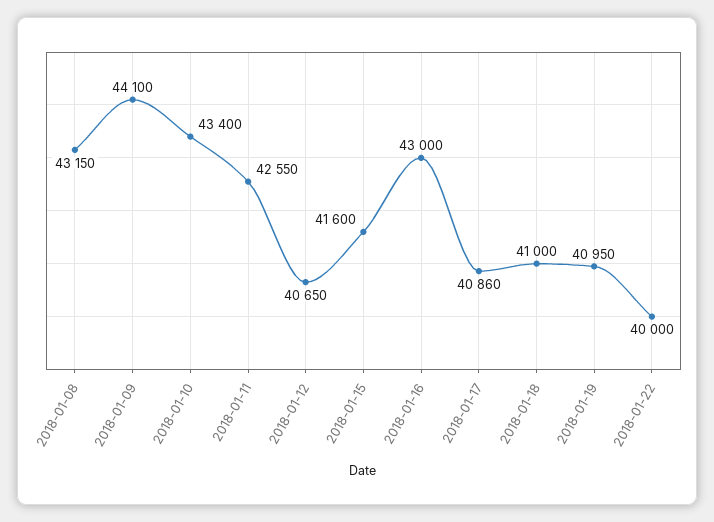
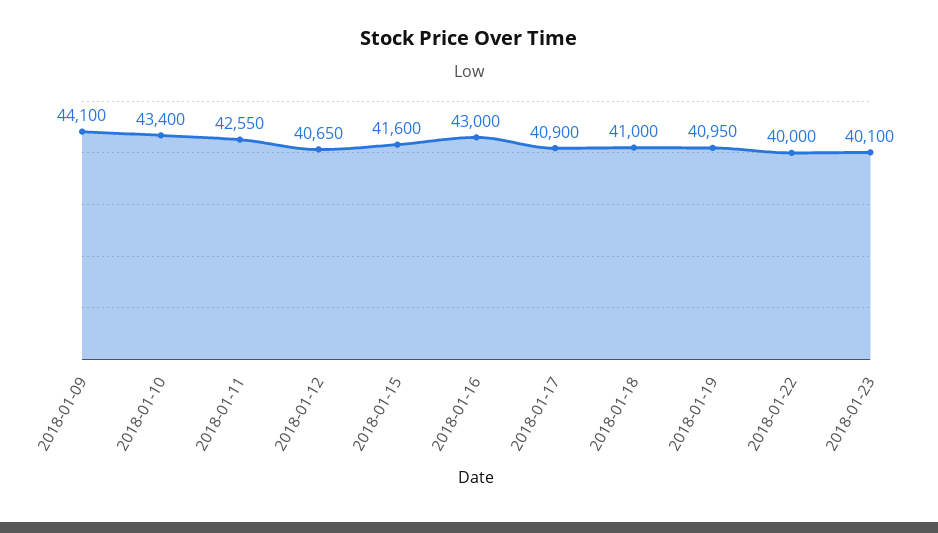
2018-01-08: 43150 -> none
2018-01-17: 40860 -> 40900
2018-01-23: none -> 40100

